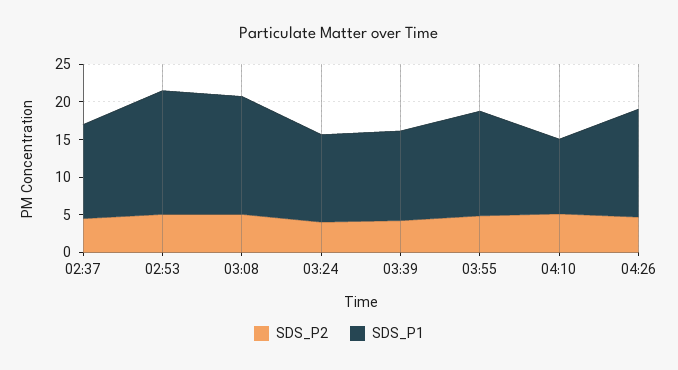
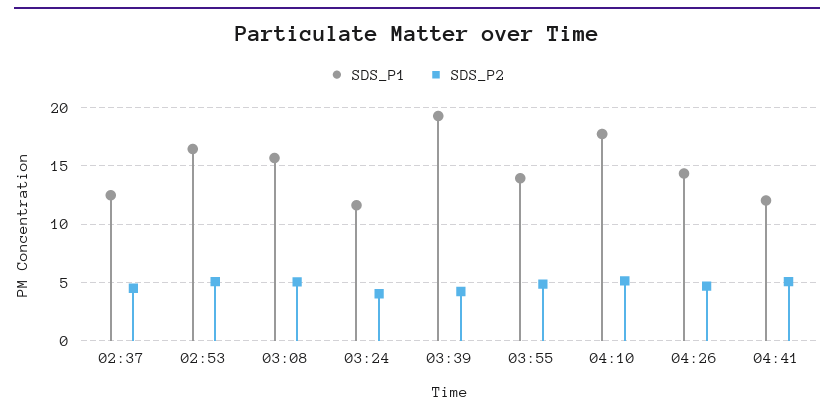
SDS_P1, 03:39: 12.5 -> 19
SDS_P1, 04:10: 10 -> 18
SDS_P1, 04:41: none -> 12
SDS_P2, 04:41: none -> 5

